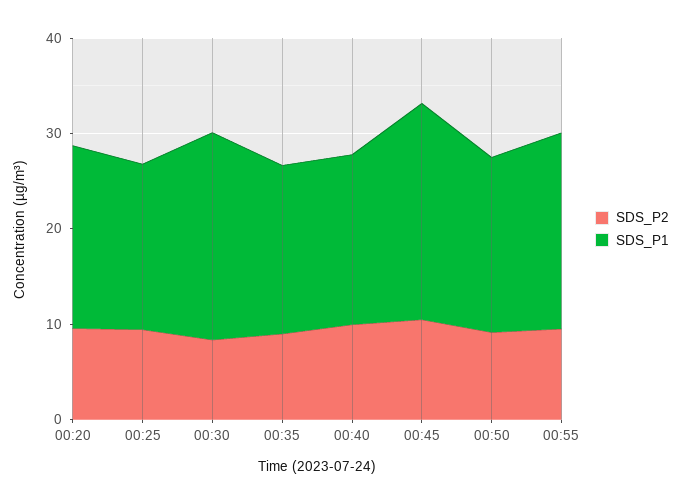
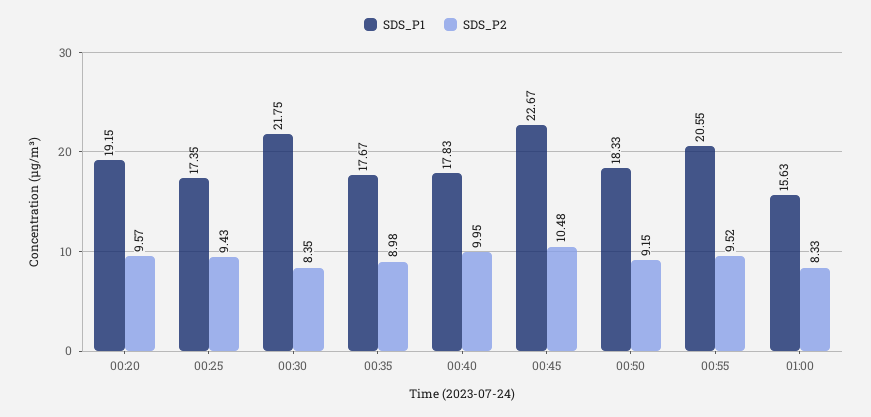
SDS_P1, 01:00: none -> 15.63
SDS_P2, 01:00: none -> 8.33

